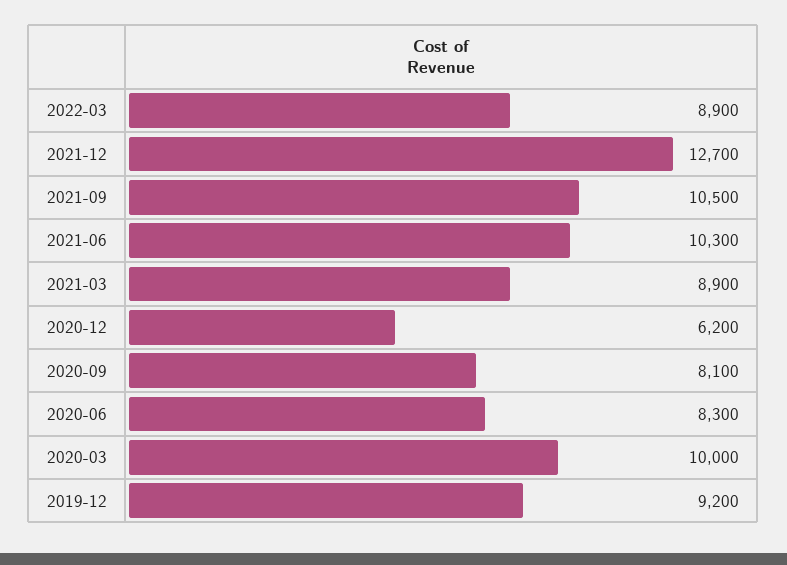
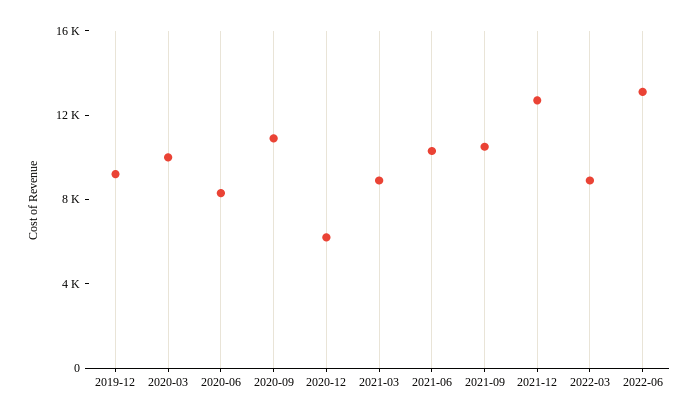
2020-09: 8100 -> 11000
2022-06: none -> 13000

